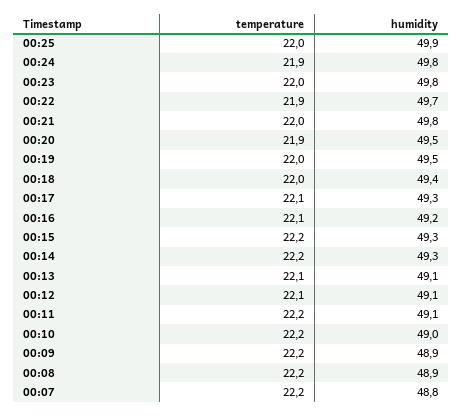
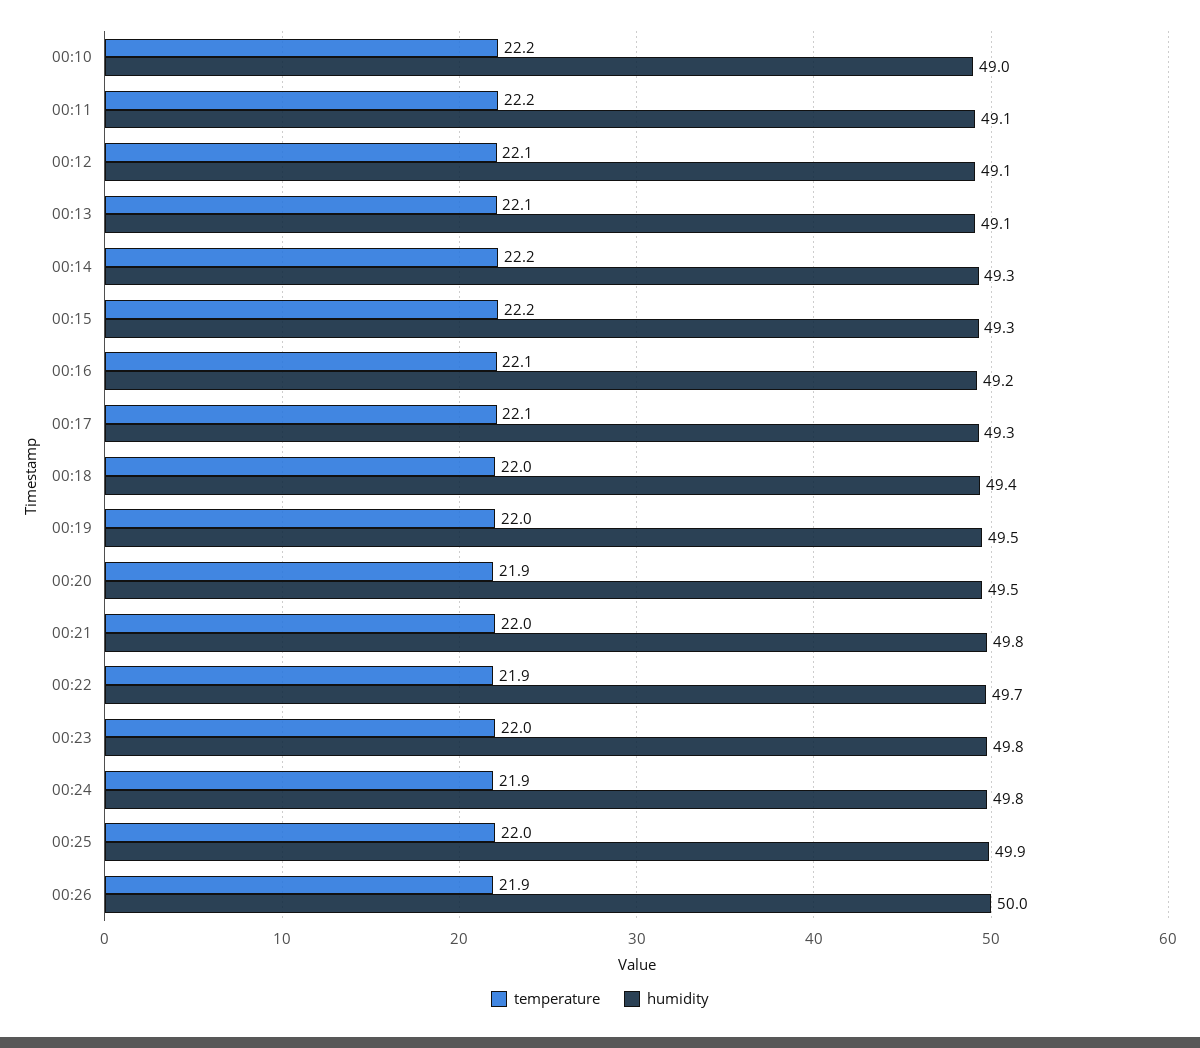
temperature, 00:09: 22.2 -> none
humidity, 00:09: 48.9 -> none
temperature, 00:08: 22.2 -> none
humidity, 00:08: 48.9 -> none
temperature, 00:07: 22.2 -> none
humidity, 00:07: 48.8 -> none
temperature, 00:26: none -> 21.9
humidity, 00:26: none -> 50

